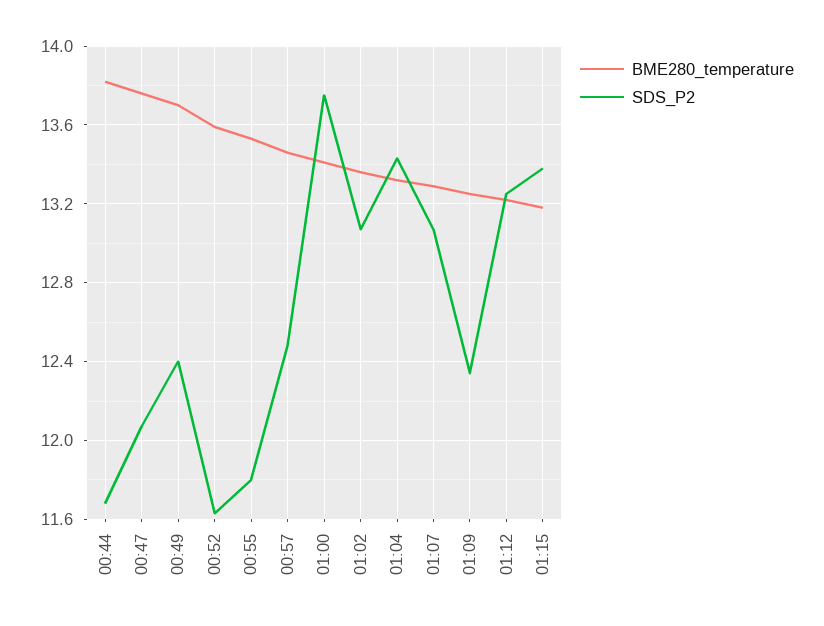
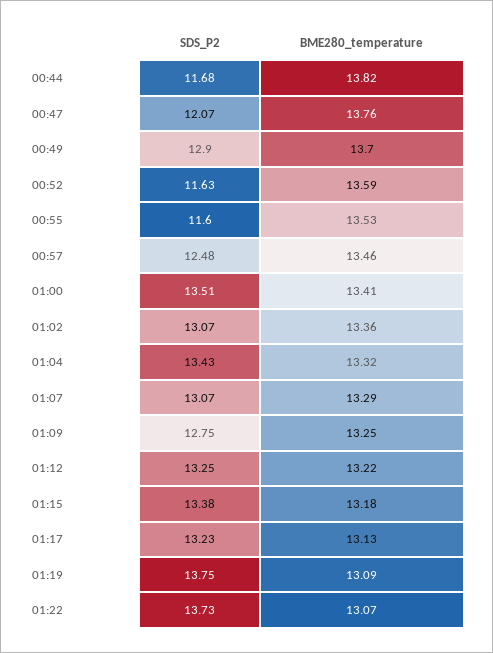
SDS_P2, 00:49: 12.4 -> 12.9
SDS_P2, 00:55: 11.8 -> 11.6
SDS_P2, 01:00: 13.75 -> 13.51
SDS_P2, 01:09: 12.35 -> 12.75
SDS_P2, 01:17: none -> 13.23
BME280_temperature, 01:17: none -> 13.13
SDS_P2, 01:19: none -> 13.75
BME280_temperature, 01:19: none -> 13.09
SDS_P2, 01:22: none -> 13.73
BME280_temperature, 01:22: none -> 13.07

